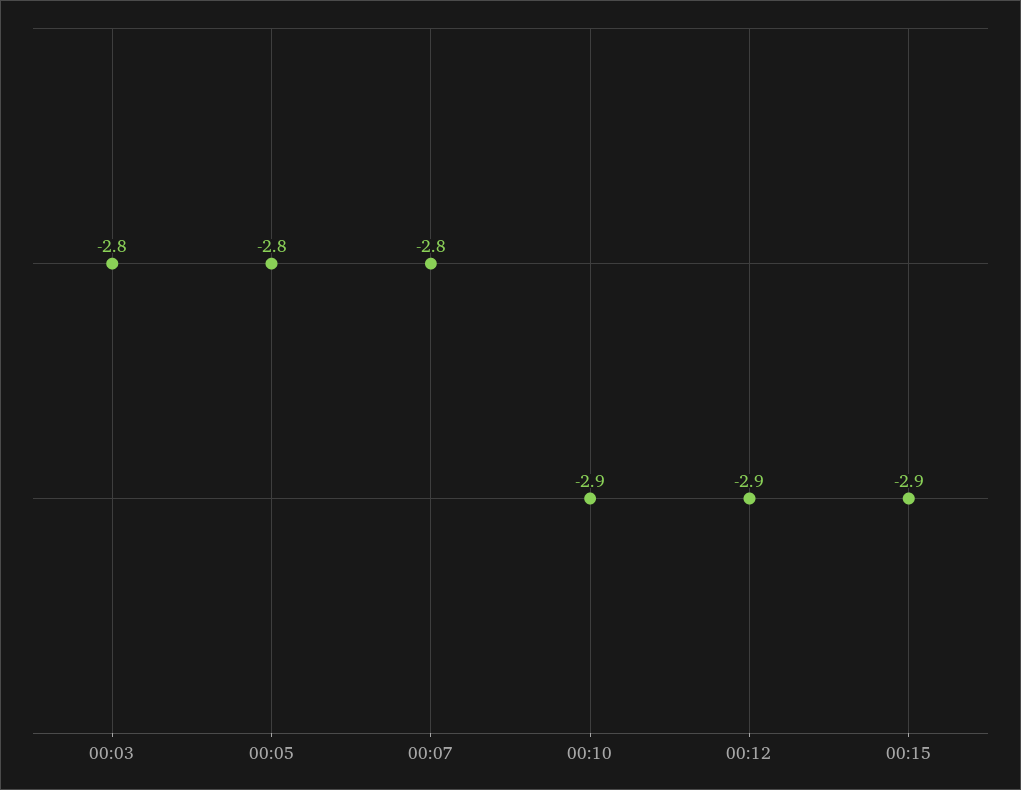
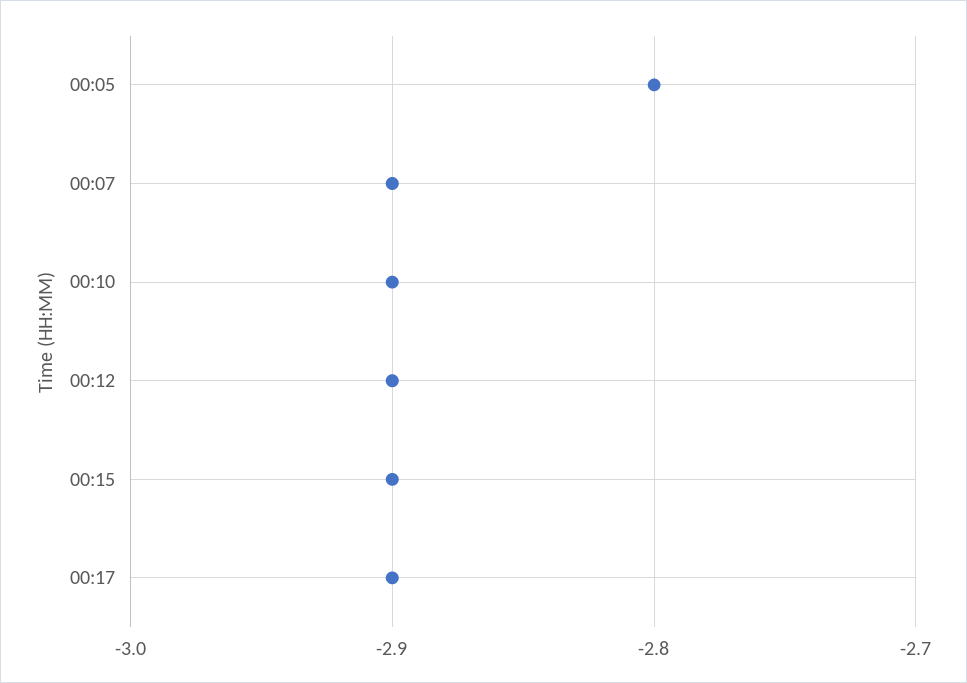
00:03: -2.8 -> none
00:07: -2.8 -> -2.9
00:17: none -> -2.9

